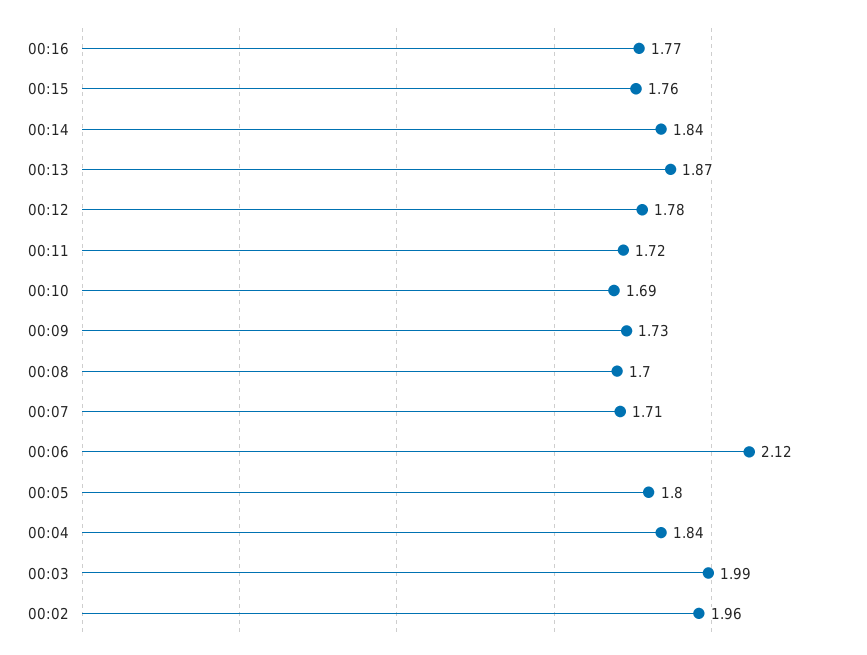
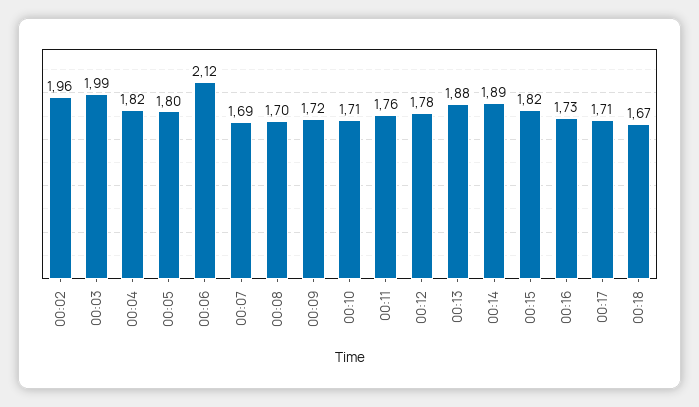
00:16: 1.77 -> 1.73
00:15: 1.76 -> 1.82
00:14: 1.84 -> 1.89
00:13: 1.87 -> 1.88
00:11: 1.72 -> 1.76
00:10: 1.69 -> 1.71
00:09: 1.73 -> 1.72
00:07: 1.71 -> 1.69
00:04: 1.84 -> 1.82
00:17: none -> 1.71
00:18: none -> 1.67

